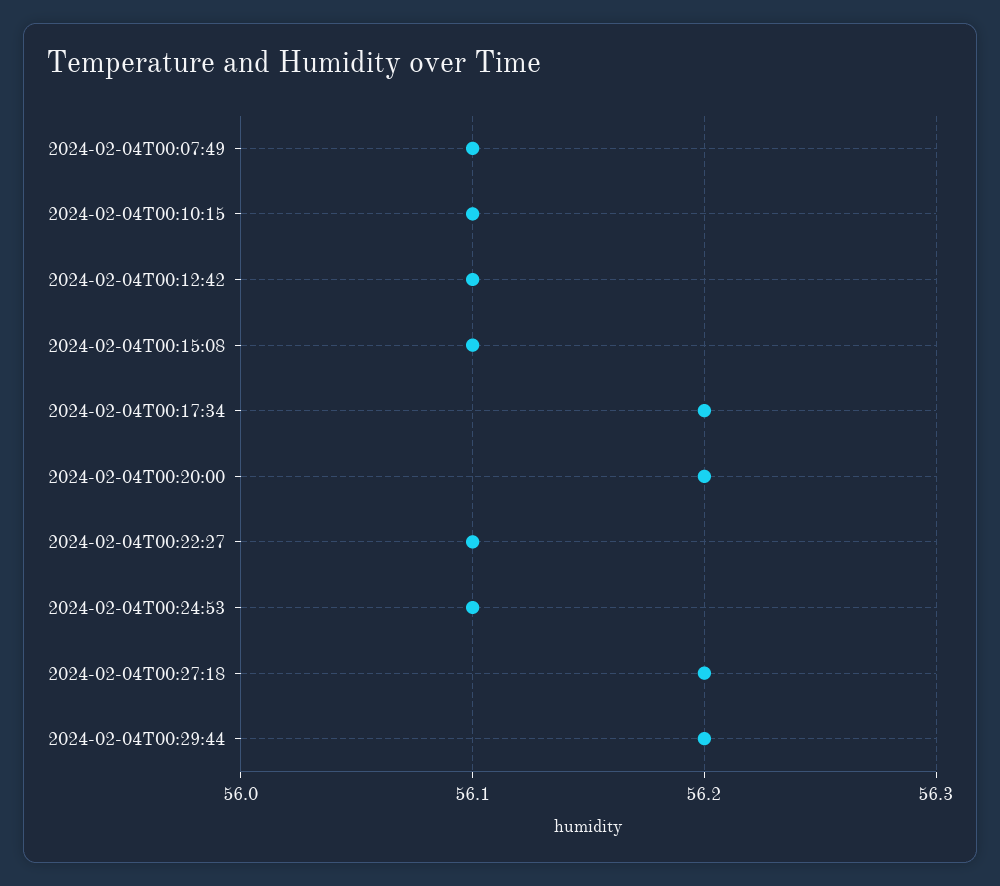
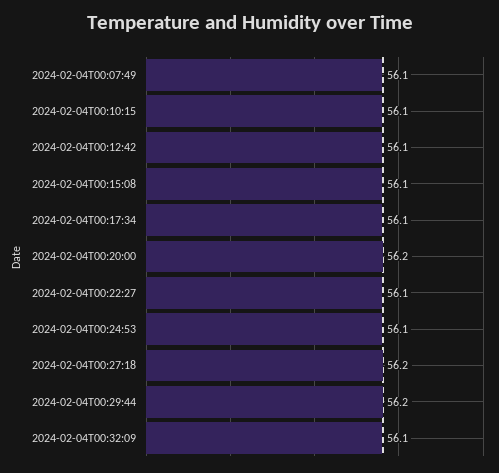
2024-02-04T00:17:34: 56.2 -> 56.1
2024-02-04T00:32:09: none -> 56.1

